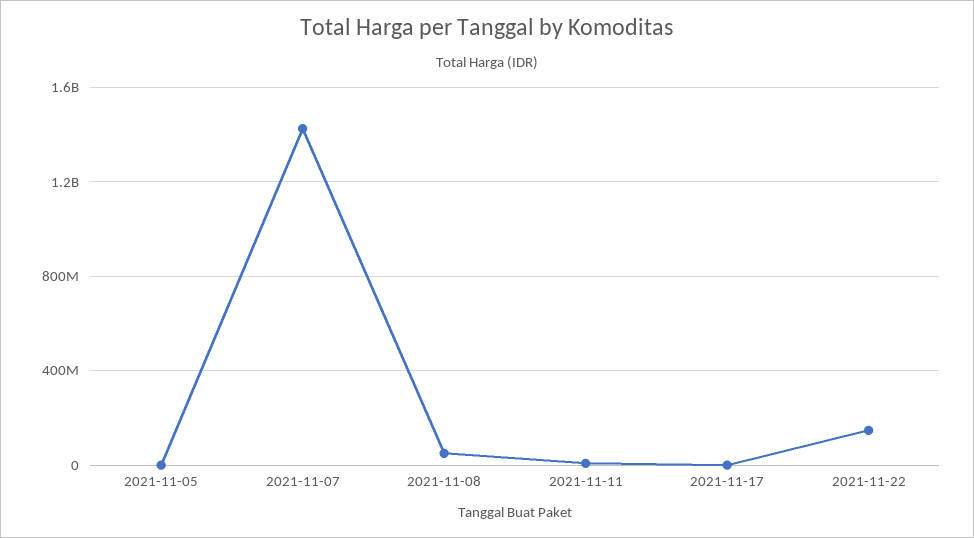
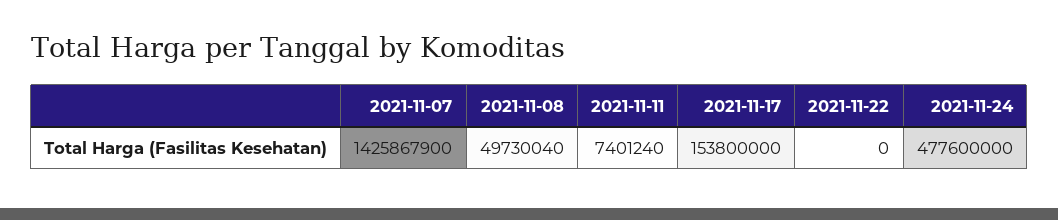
2021-11-05: 0 -> none
2021-11-17: 0 -> 153800000
2021-11-22: 150000000 -> 0
2021-11-24: none -> 477600000

